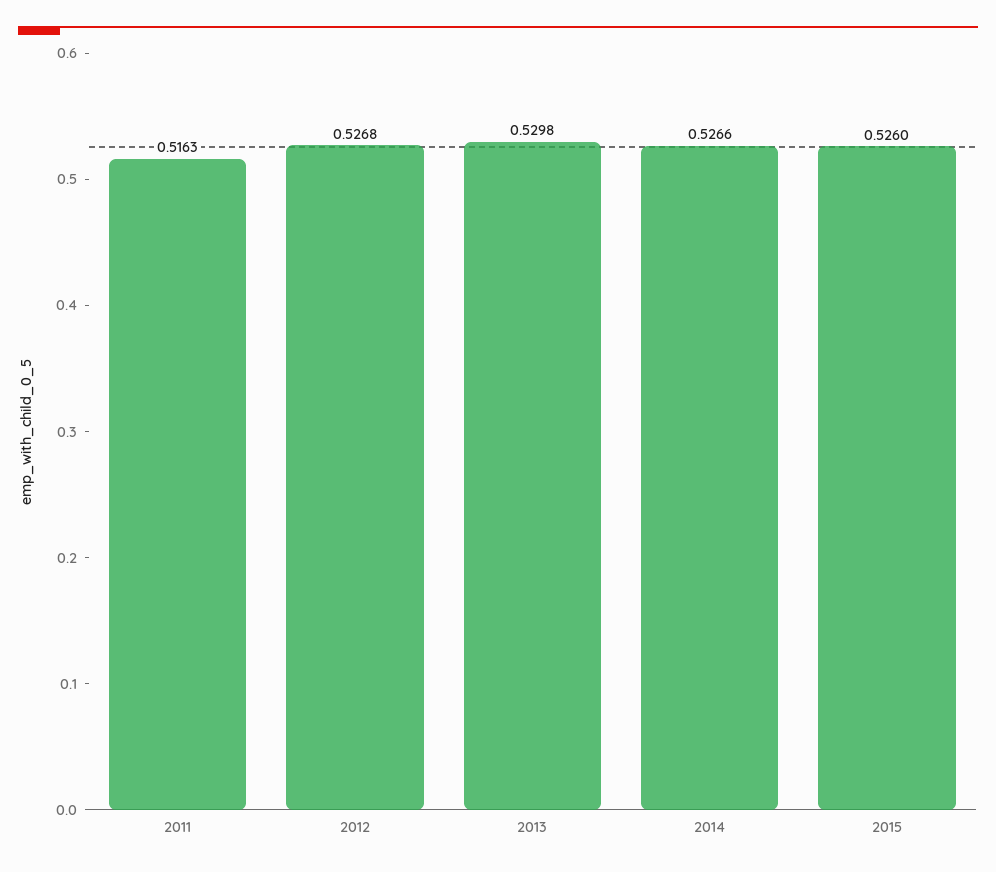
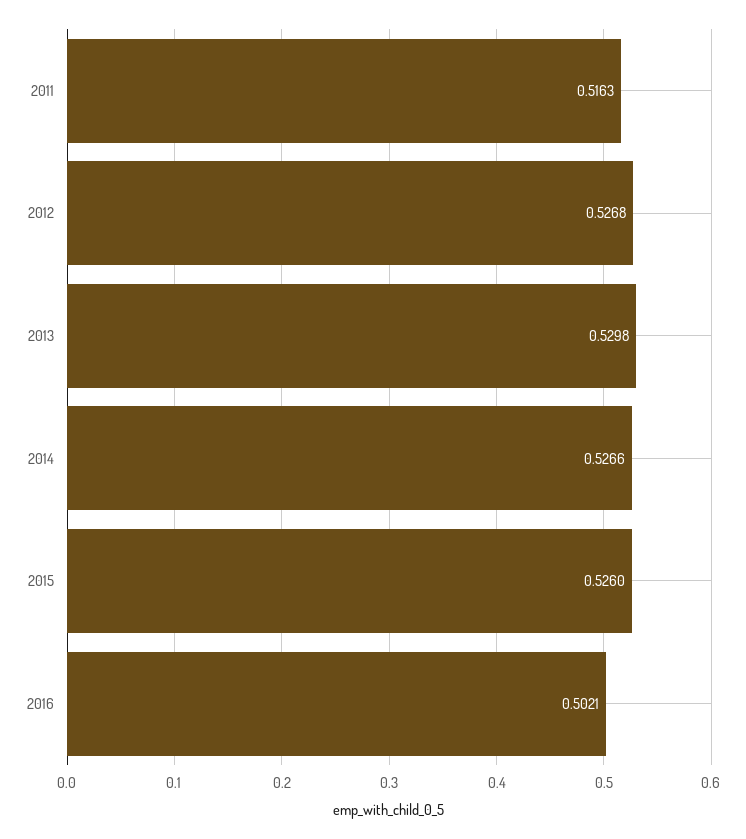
2016: none -> 0.5021

